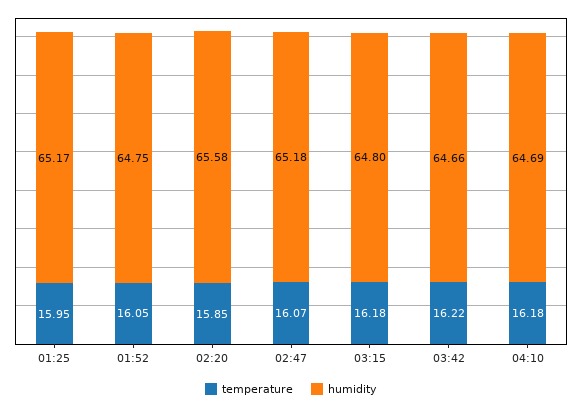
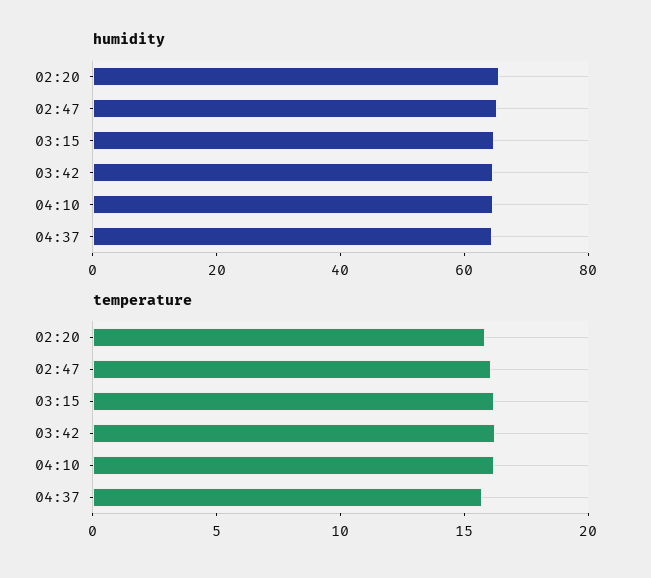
temperature, 01:25: 15.95 -> none
humidity, 01:25: 65.17 -> none
temperature, 01:52: 16.05 -> none
humidity, 01:52: 64.75 -> none
humidity, 04:37: none -> 65
temperature, 04:37: none -> 16

